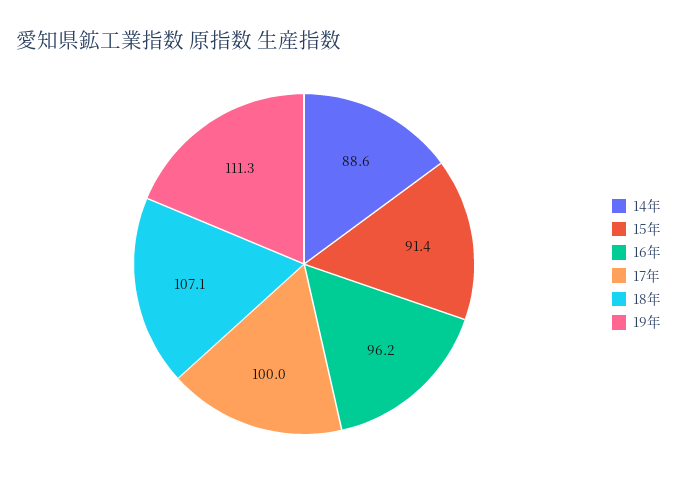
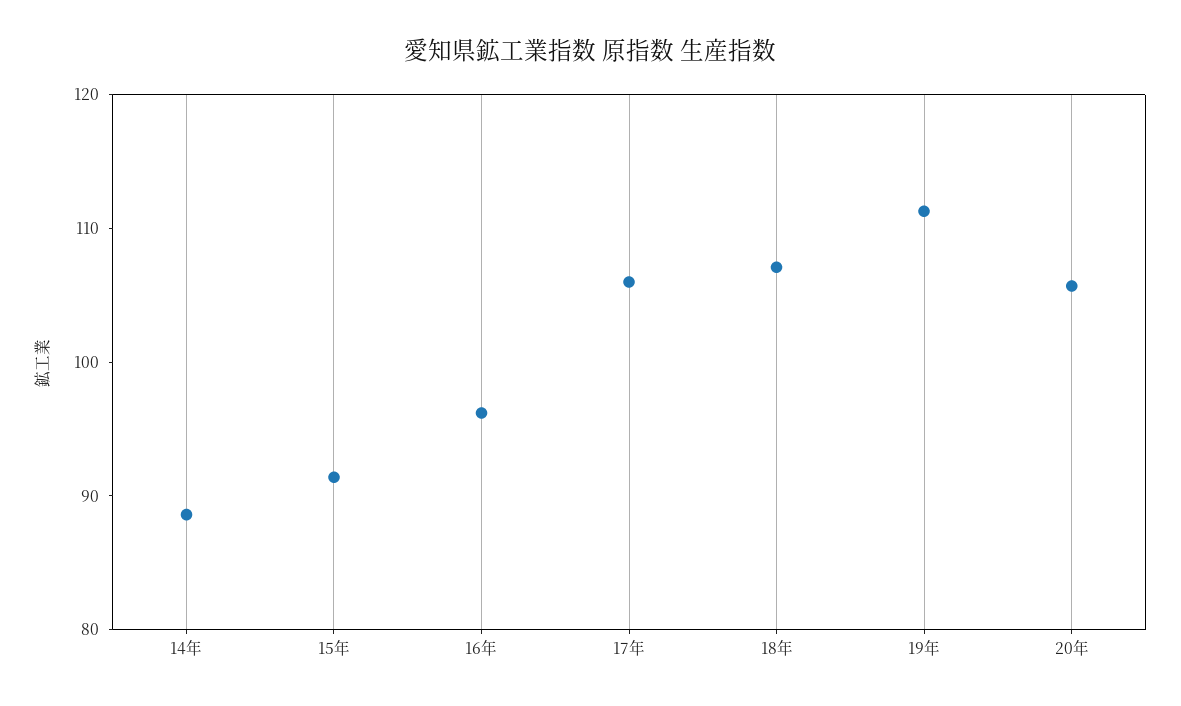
17年: 100 -> 106
20年: none -> 106

